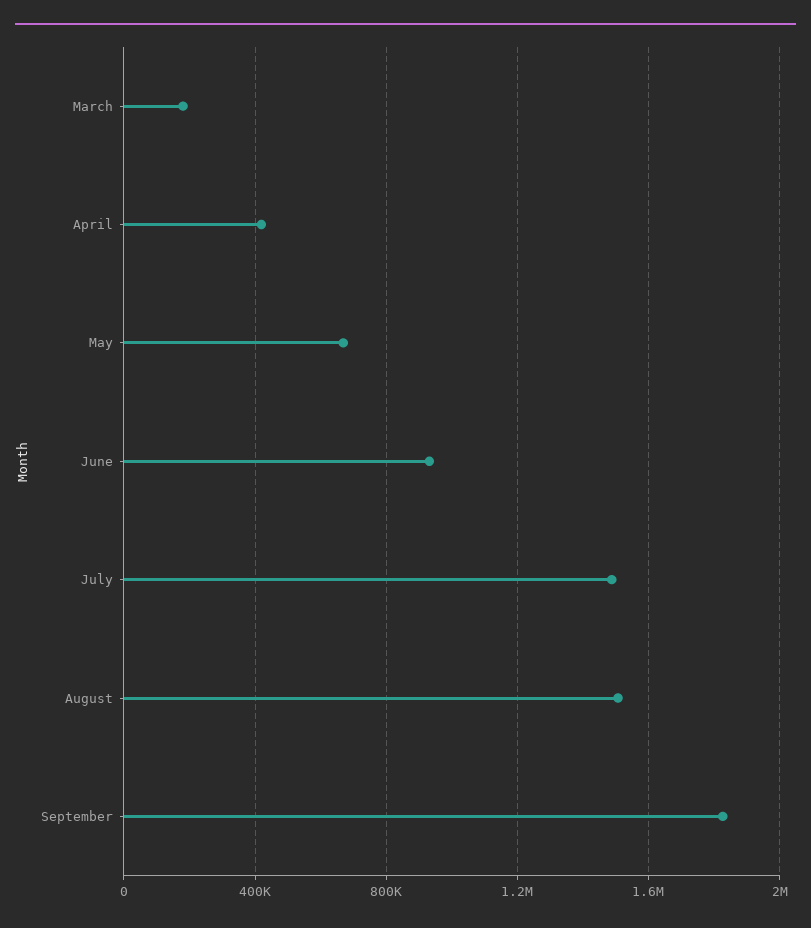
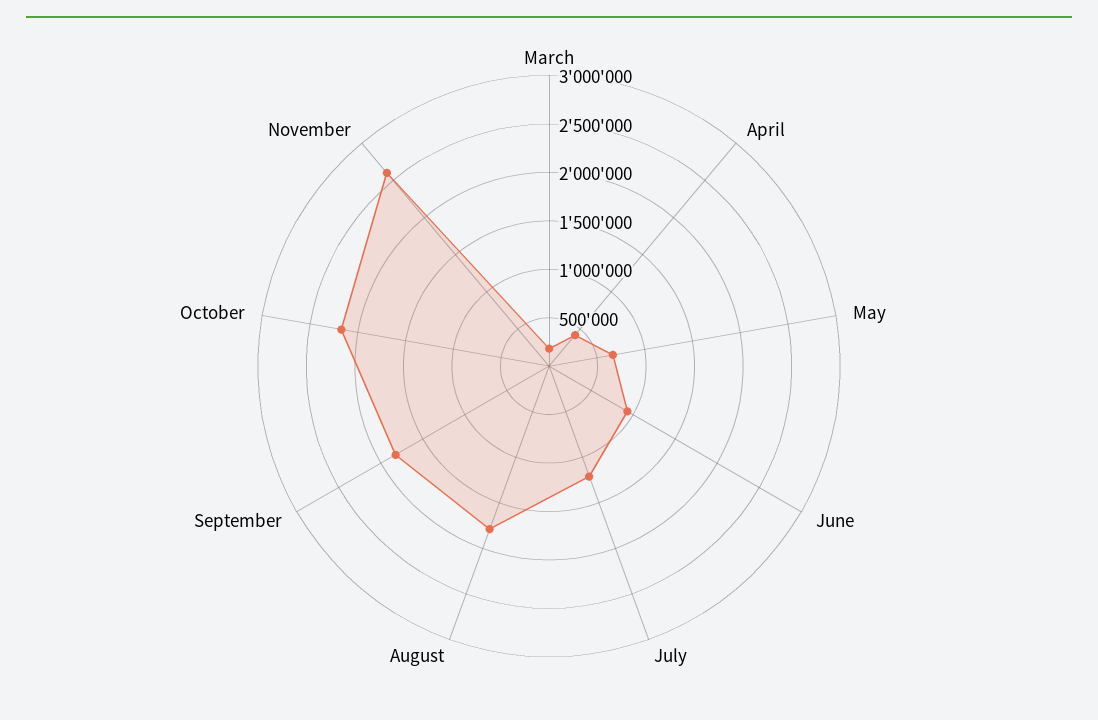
July: 1500000 -> 1200000
August: 1500000 -> 1800000
October: none -> 2200000
November: none -> 2600000

